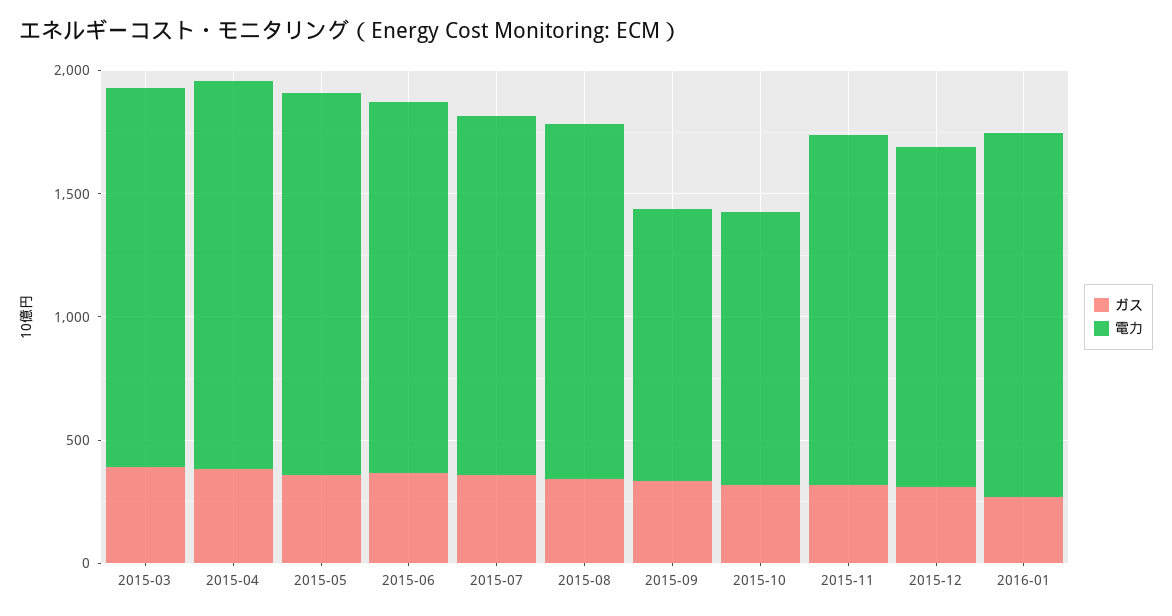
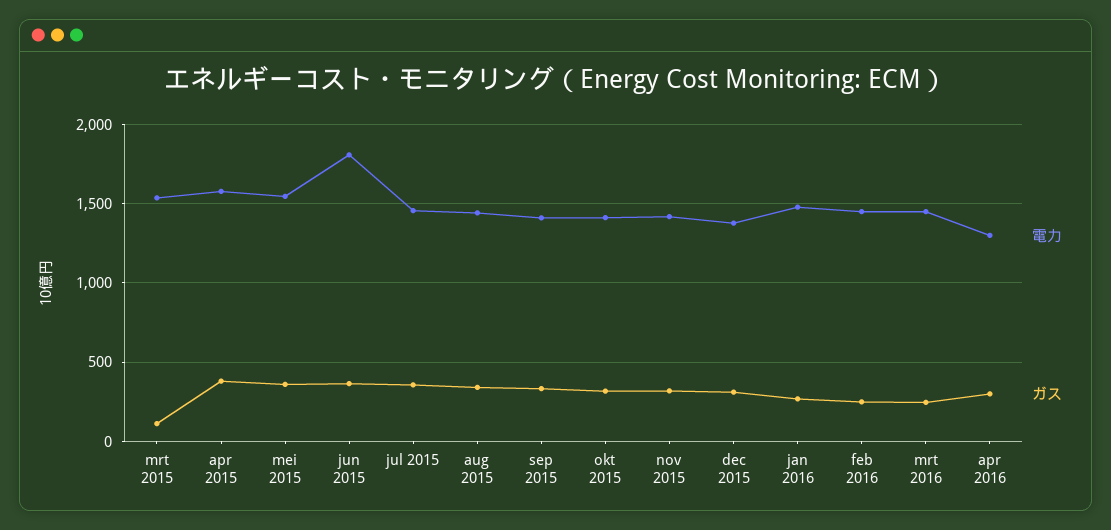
ガス, 2015-03: 400 -> 100
電力, 2015-06: 1500 -> 1800
電力, 2015-09: 1100 -> 1400
電力, 2015-10: 1100 -> 1400
電力, feb 2016: none -> 1450
ガス, feb 2016: none -> 250
電力, mrt 2016: none -> 1450
ガス, mrt 2016: none -> 250
電力, apr 2016: none -> 1300
ガス, apr 2016: none -> 300

